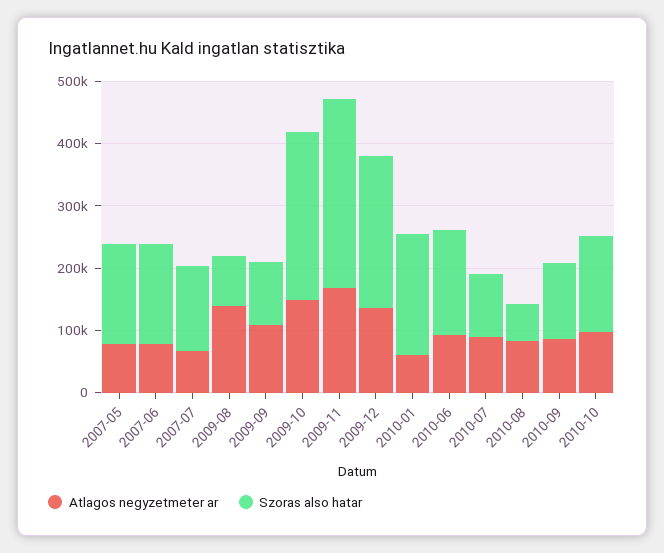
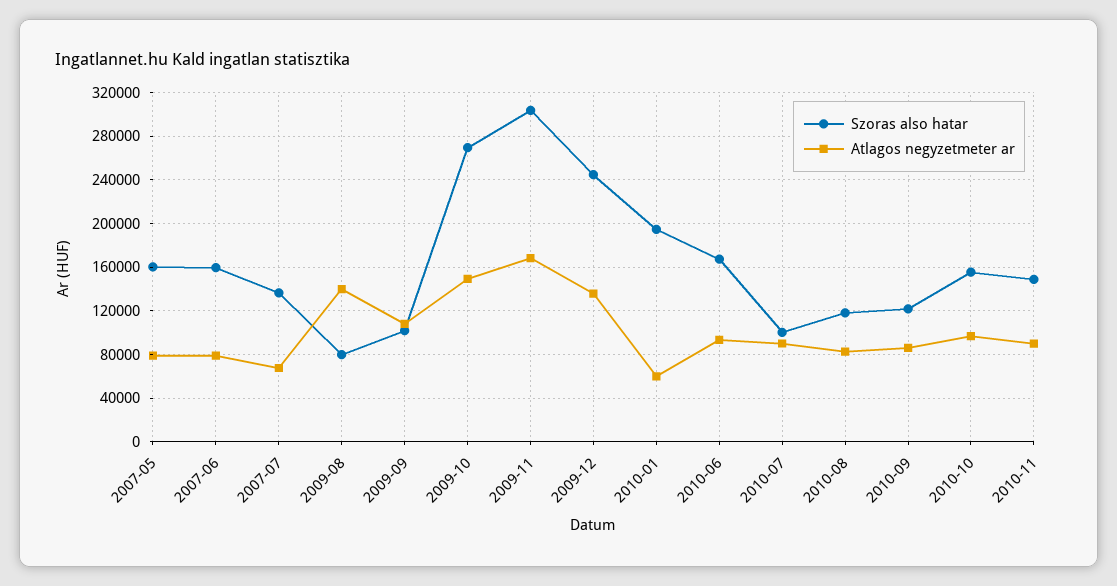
Szoras also hatar, 2010-08: 60000 -> 120000
Szoras also hatar, 2010-11: none -> 150000
Atlagos negyzetmeter ar, 2010-11: none -> 90000

